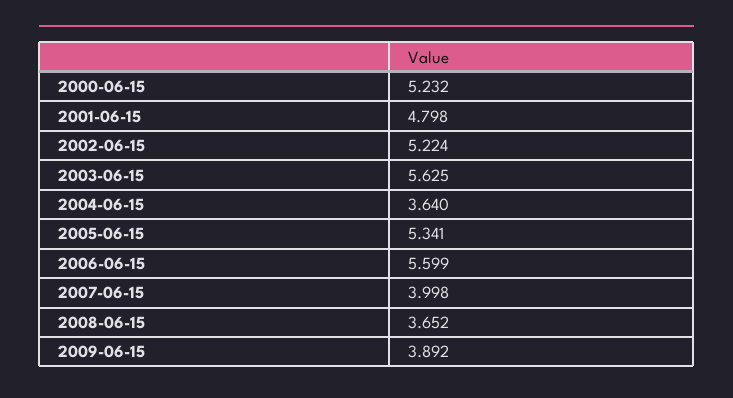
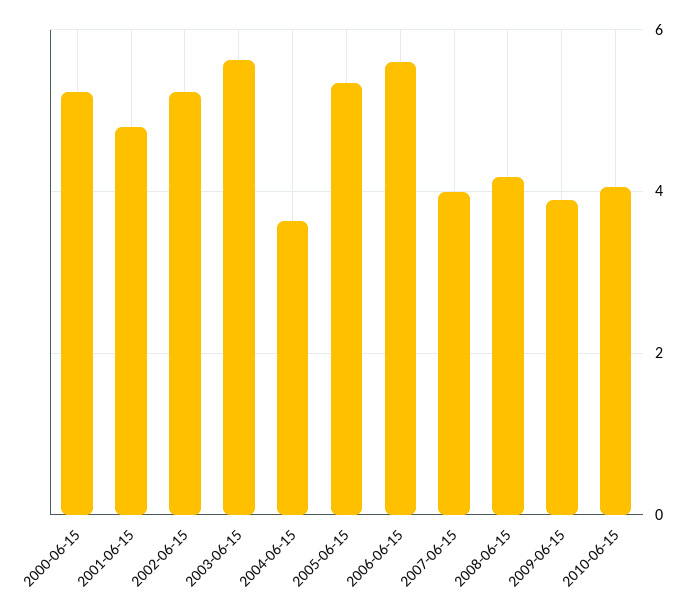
2008-06-15: 3.652 -> 4.2
2010-06-15: none -> 4

